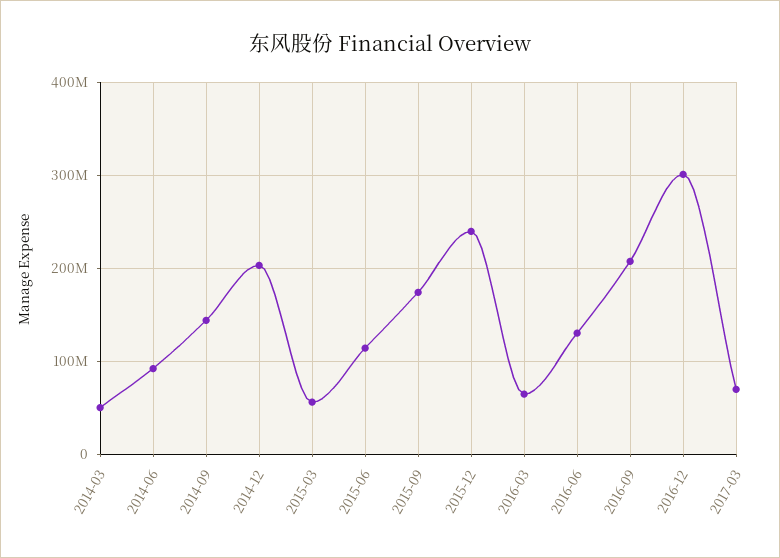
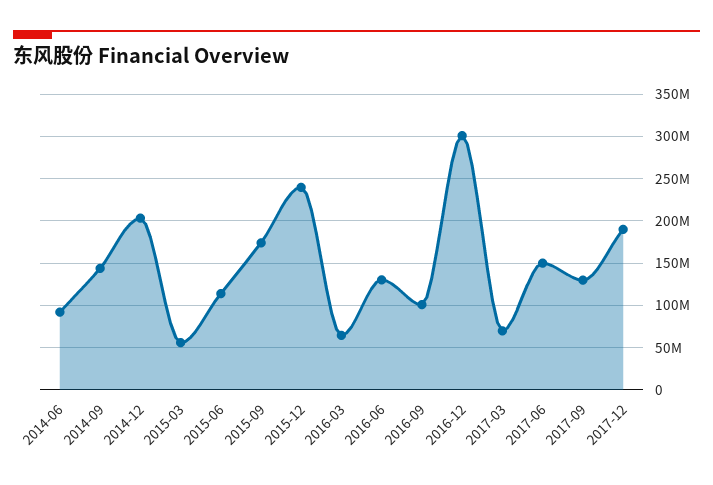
2014-03: 50000000 -> none
2016-09: 210000000 -> 100000000
2017-06: none -> 150000000
2017-09: none -> 130000000
2017-12: none -> 190000000

